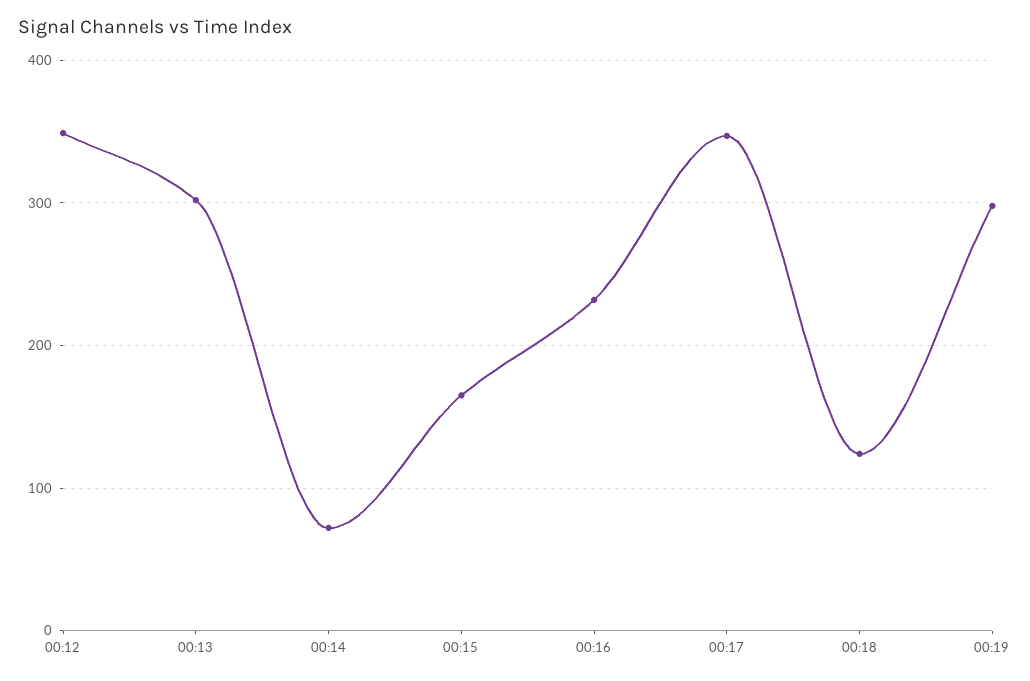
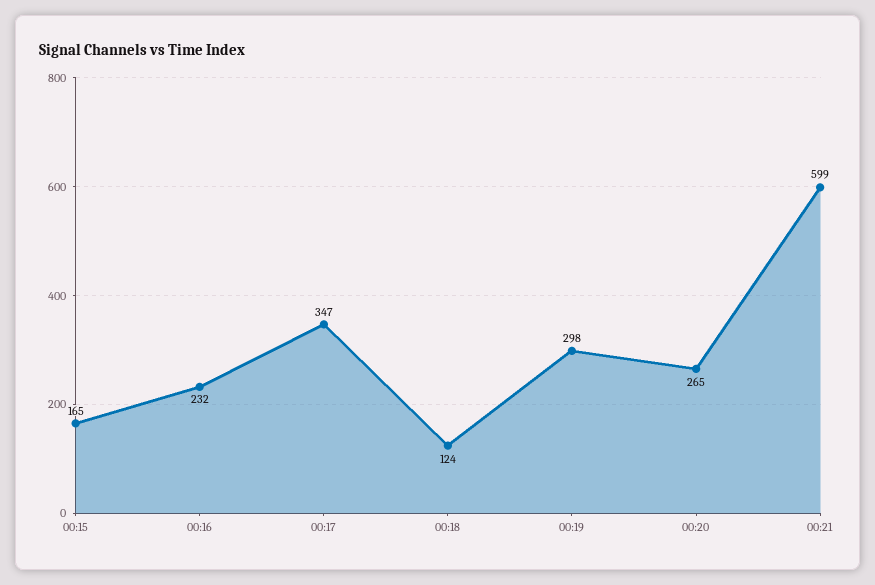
00:12: 350 -> none
00:13: 300 -> none
00:14: 70 -> none
00:20: none -> 265
00:21: none -> 599

